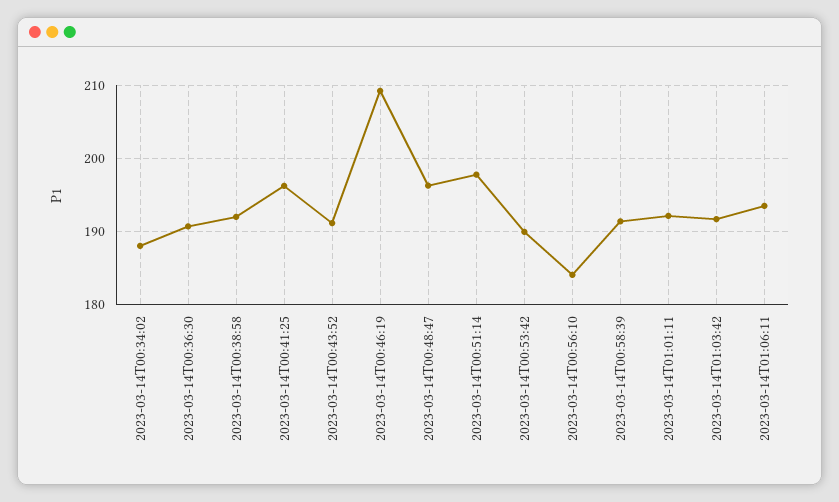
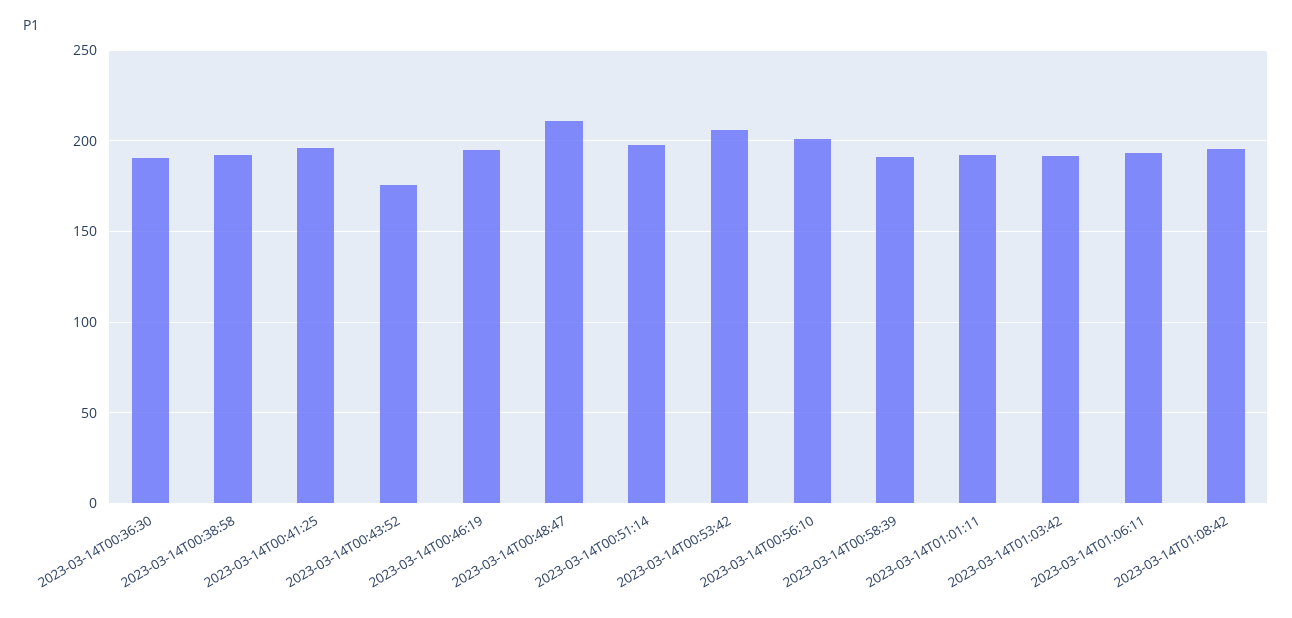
2023-03-14T00:34:02: 188 -> none
2023-03-14T00:43:52: 191 -> 175
2023-03-14T00:46:19: 209 -> 195
2023-03-14T00:48:47: 196 -> 210
2023-03-14T00:53:42: 190 -> 205
2023-03-14T00:56:10: 184 -> 200
2023-03-14T01:08:42: none -> 195

